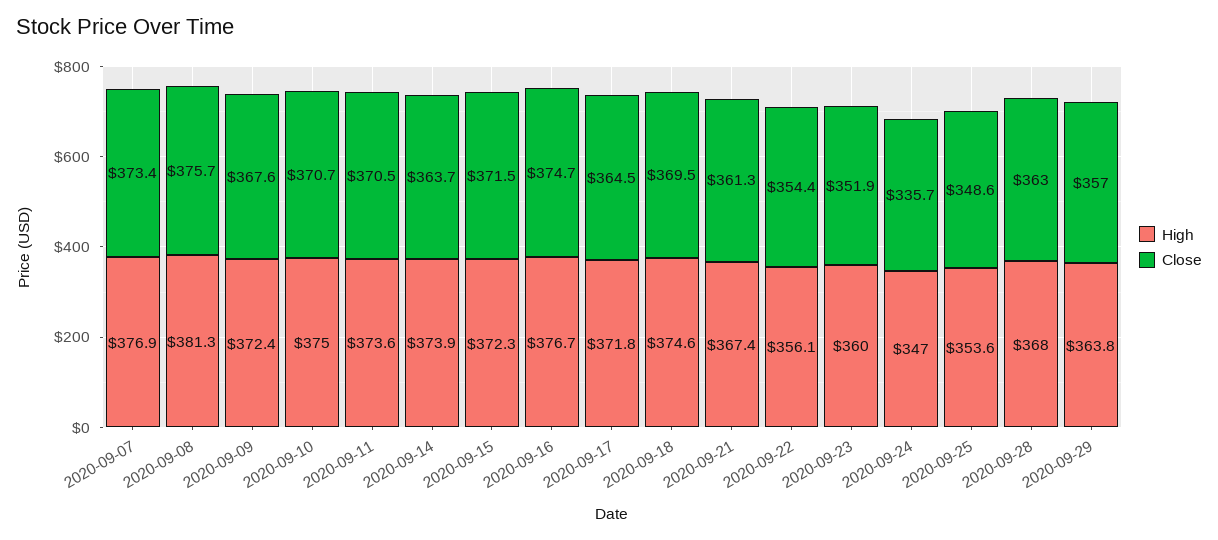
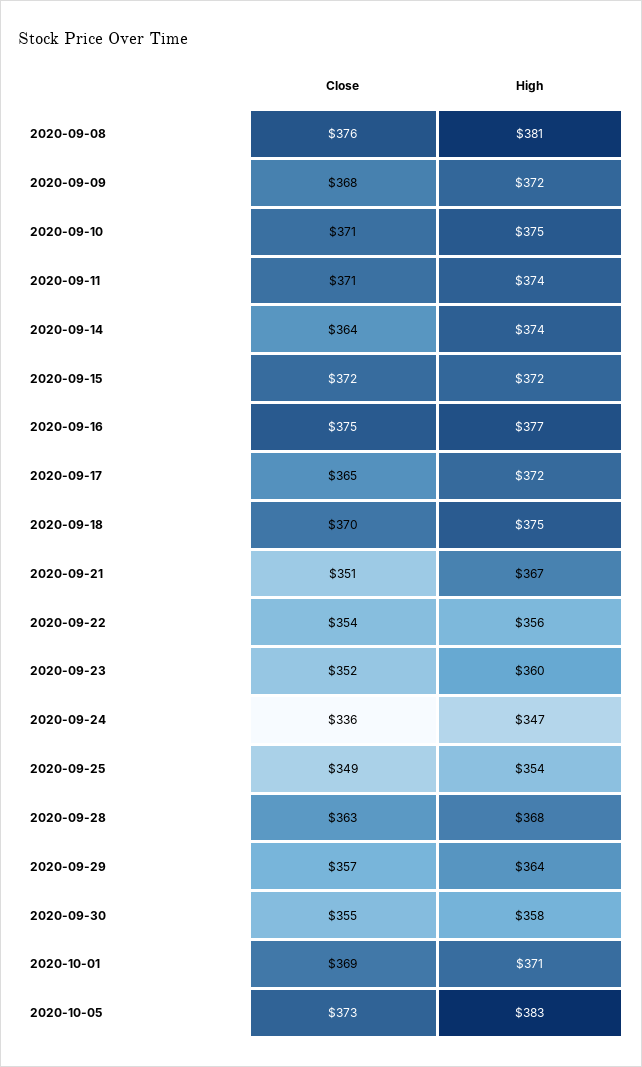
High, 2020-09-07: 376.9 -> none
Close, 2020-09-07: 373.4 -> none
Close, 2020-09-21: 361.3 -> 351
Close, 2020-09-30: none -> 355
High, 2020-09-30: none -> 358
Close, 2020-10-01: none -> 369
High, 2020-10-01: none -> 371
Close, 2020-10-05: none -> 373
High, 2020-10-05: none -> 383

